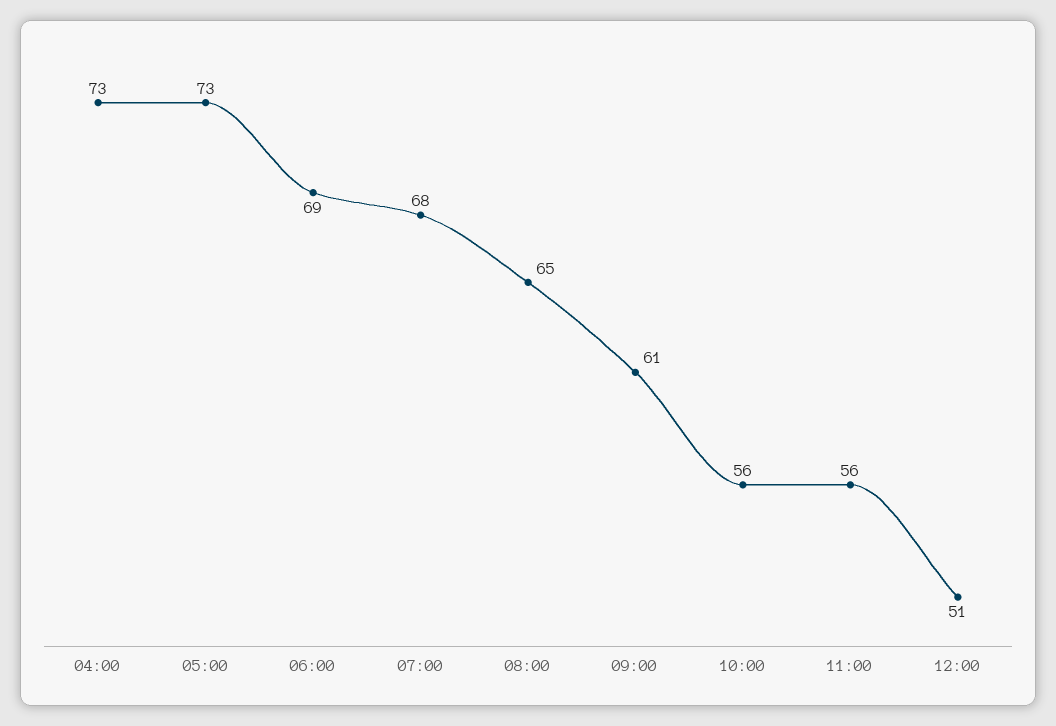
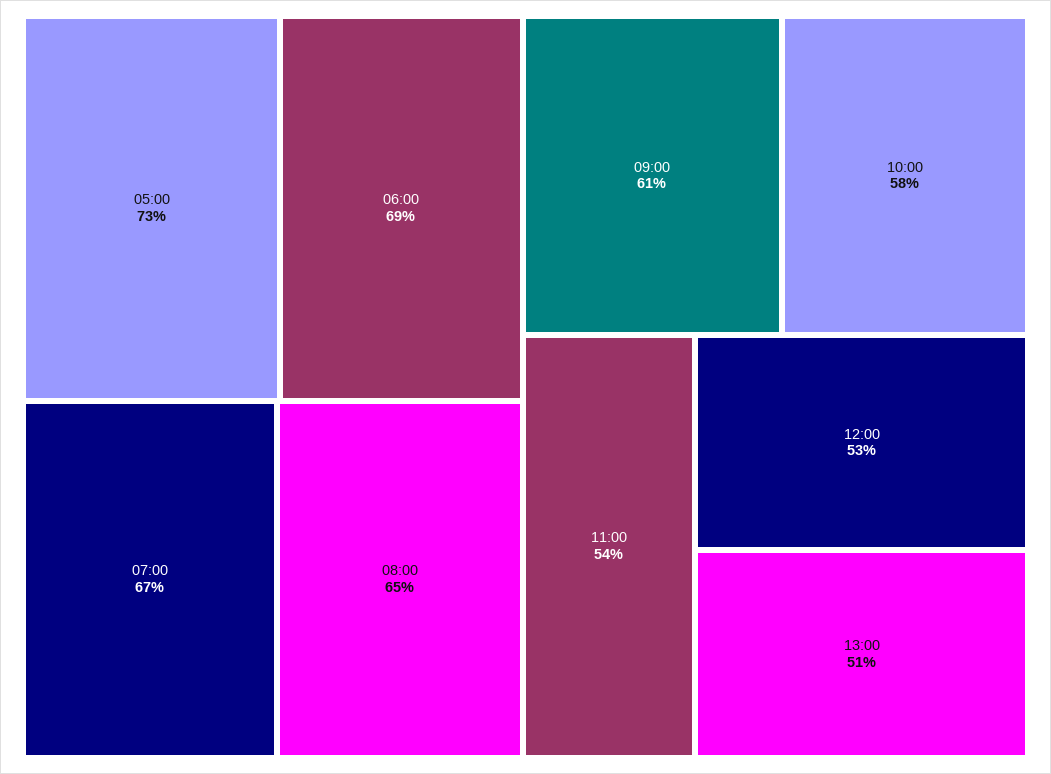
04:00: 73 -> none
07:00: 68 -> 67
10:00: 56 -> 58
11:00: 56 -> 54
12:00: 51 -> 53
13:00: none -> 51

